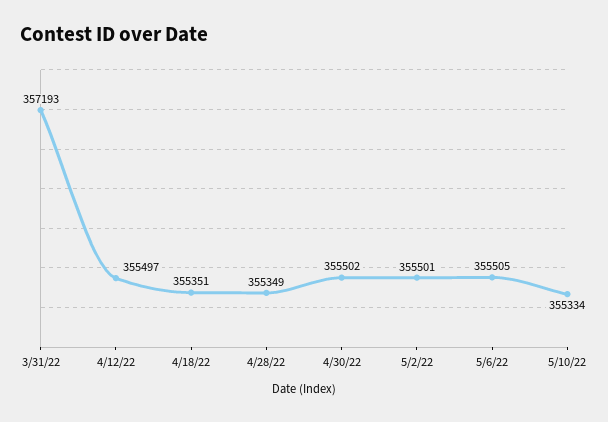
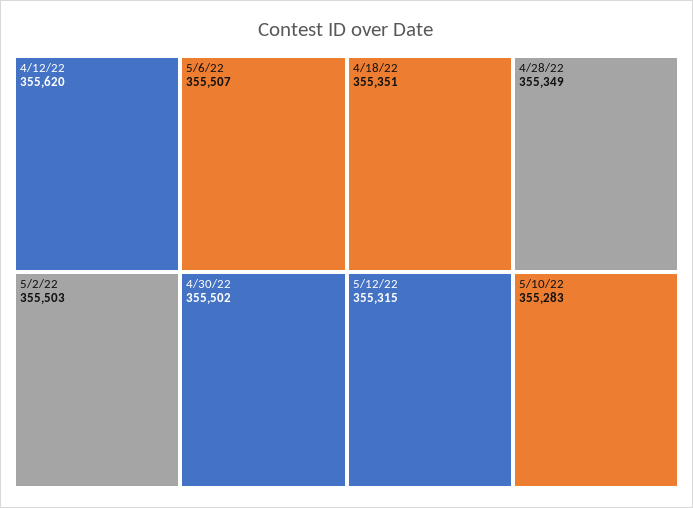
3/31/22: 357193 -> none
4/12/22: 355497 -> 355620
5/2/22: 355501 -> 355503
5/6/22: 355505 -> 355507
5/10/22: 355334 -> 355283
5/12/22: none -> 355315

